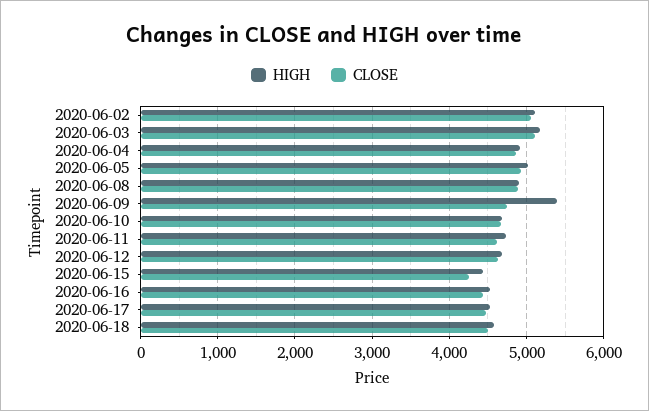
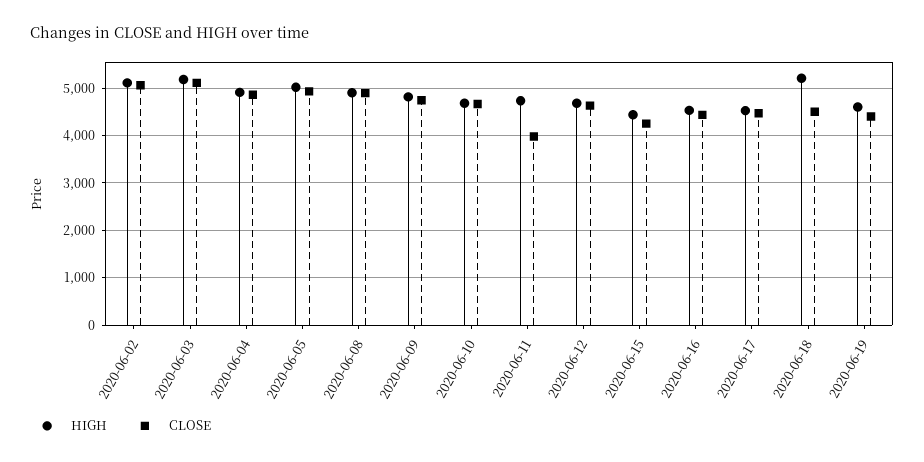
HIGH, 2020-06-09: 5400 -> 4800
CLOSE, 2020-06-11: 4600 -> 4000
HIGH, 2020-06-18: 4600 -> 5200
HIGH, 2020-06-19: none -> 4600
CLOSE, 2020-06-19: none -> 4400

